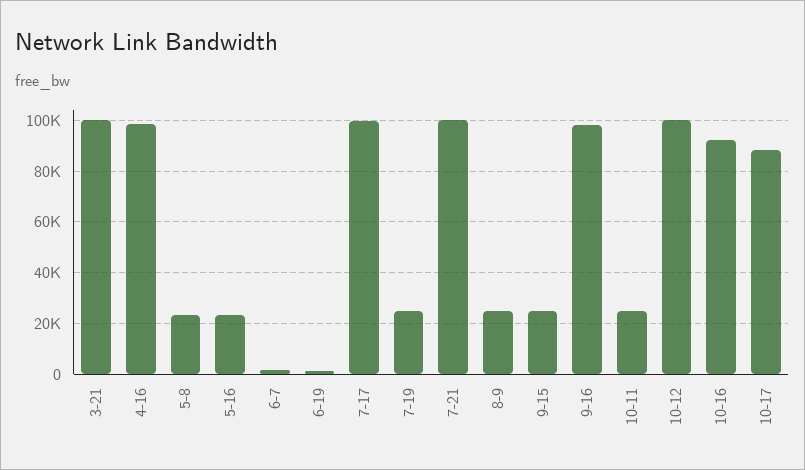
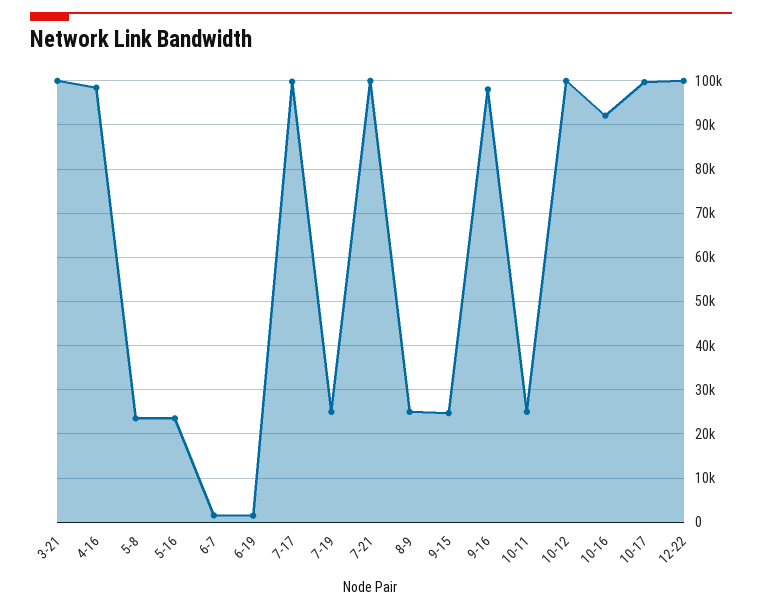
10-17: 87500 -> 100000
12-22: none -> 100000

